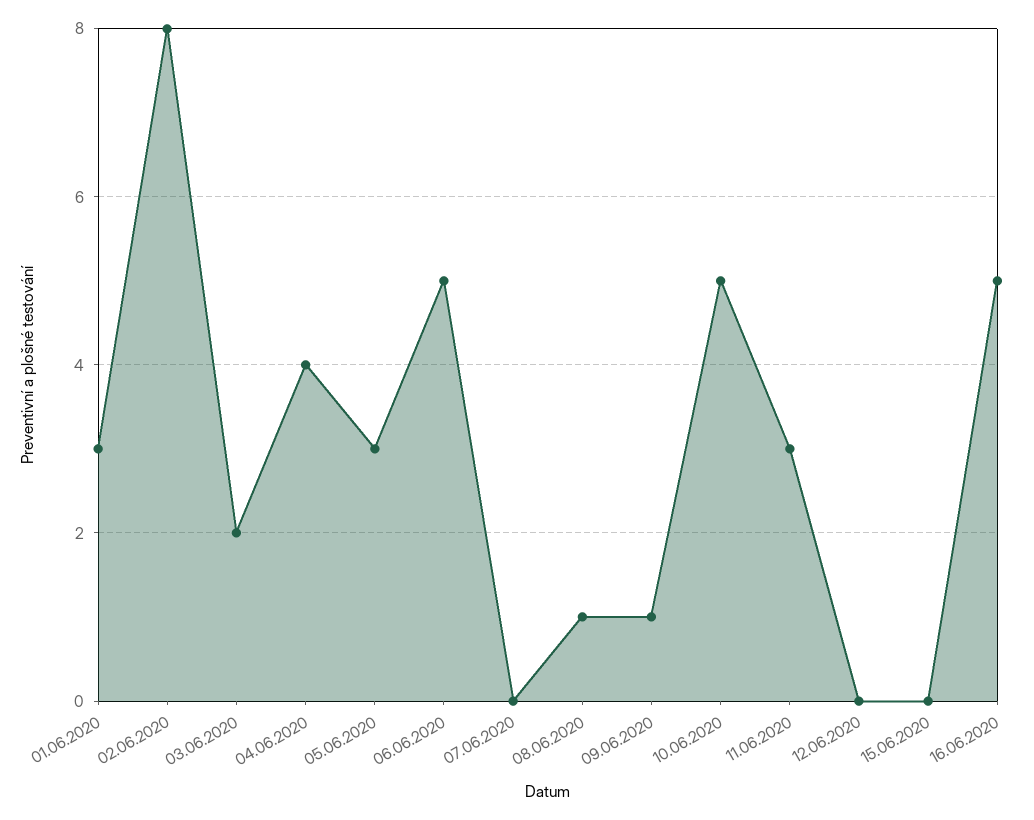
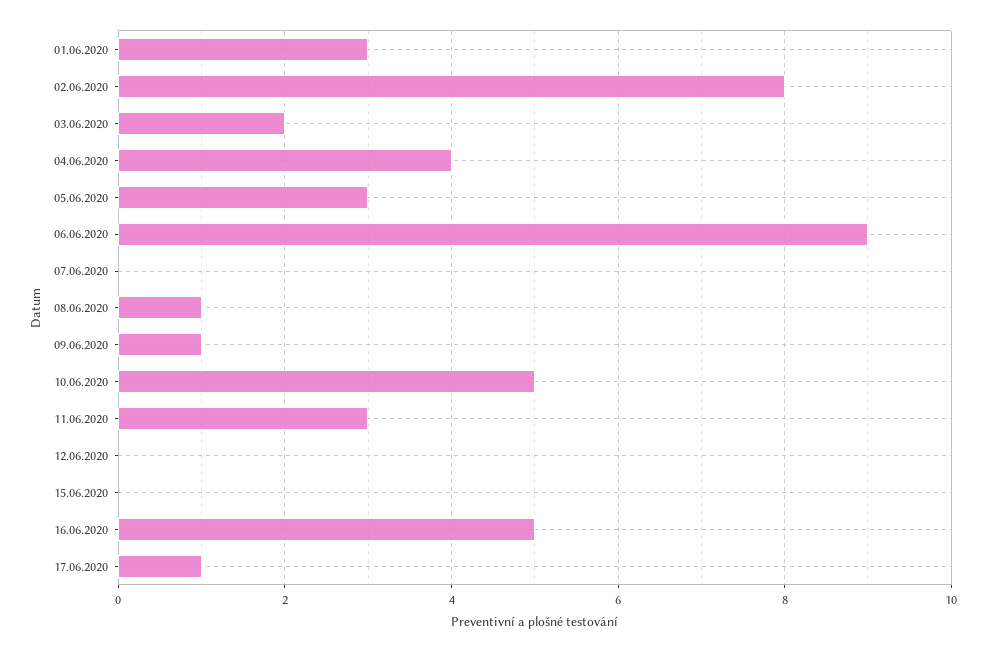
06.06.2020: 5 -> 9
17.06.2020: none -> 1

